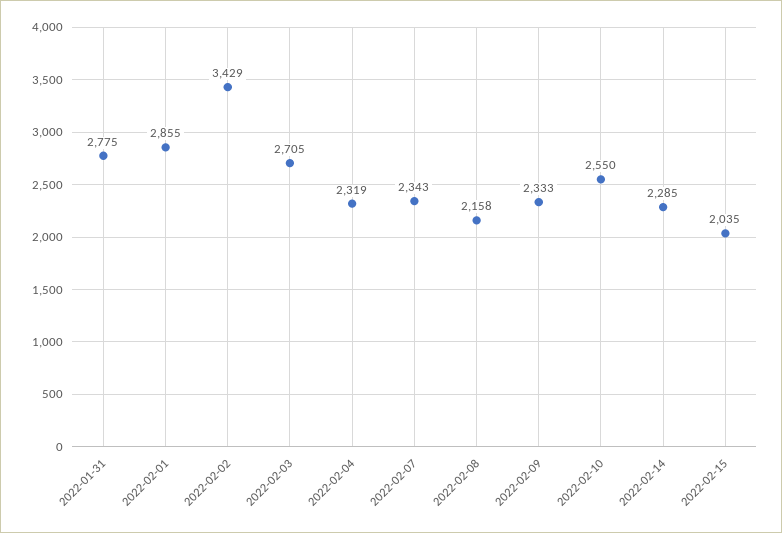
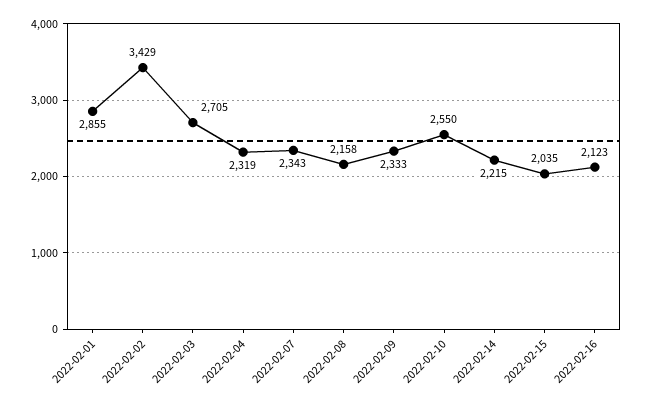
2022-01-31: 2775 -> none
2022-02-14: 2285 -> 2215
2022-02-16: none -> 2123

